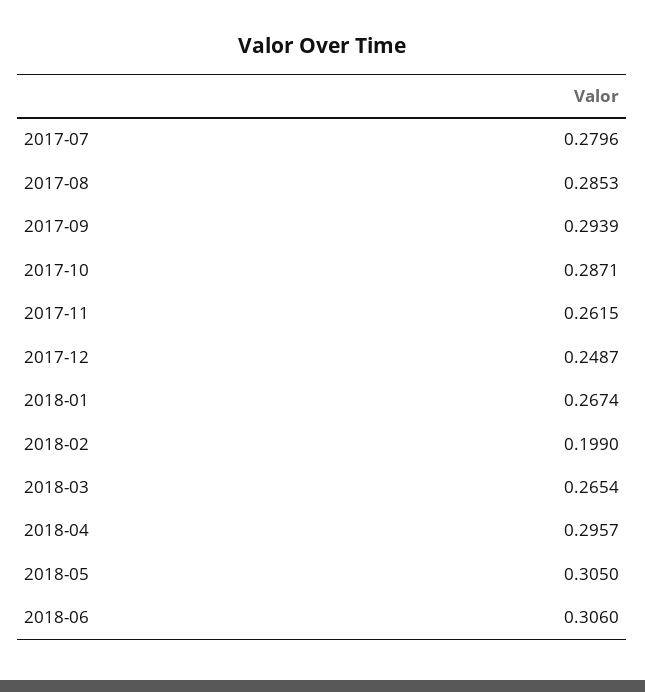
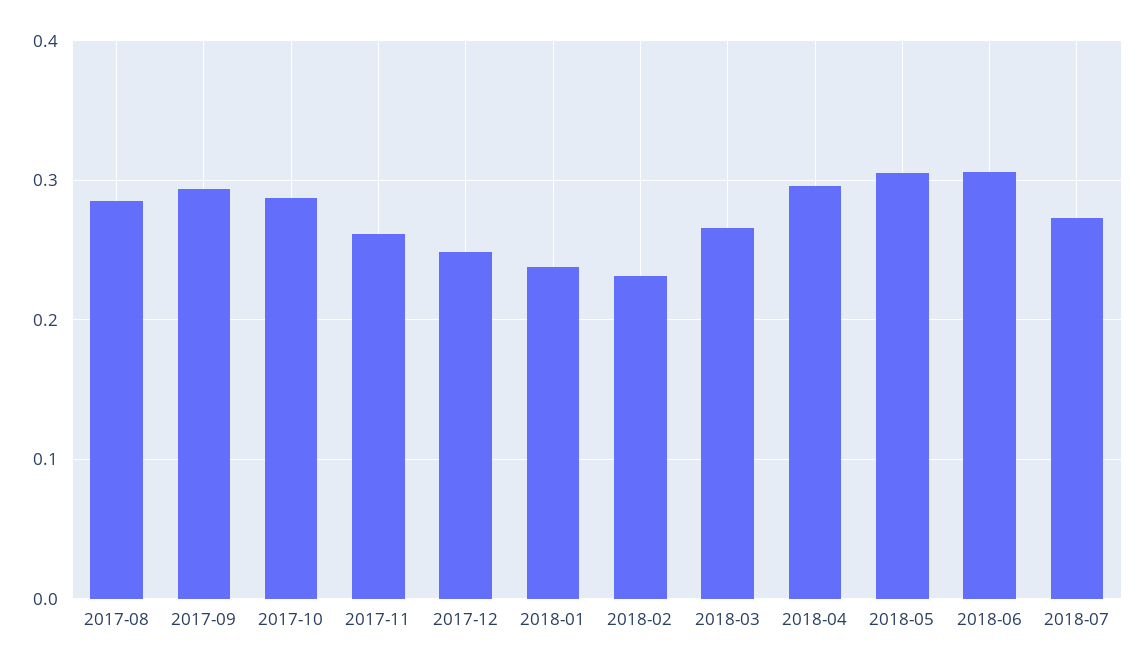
2017-07: 0.2796 -> none
2018-01: 0.2674 -> 0.24
2018-02: 0.199 -> 0.23
2018-07: none -> 0.27

